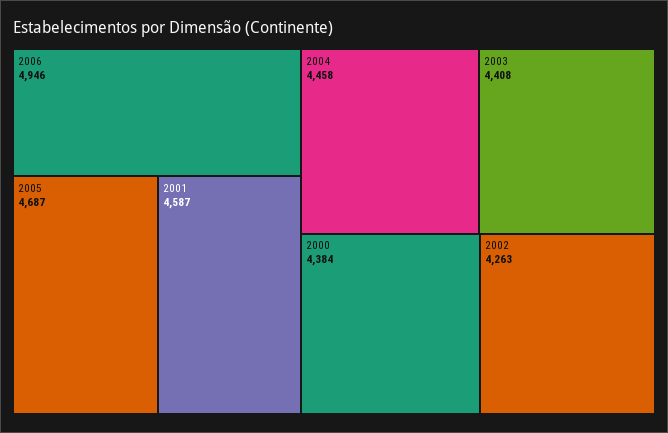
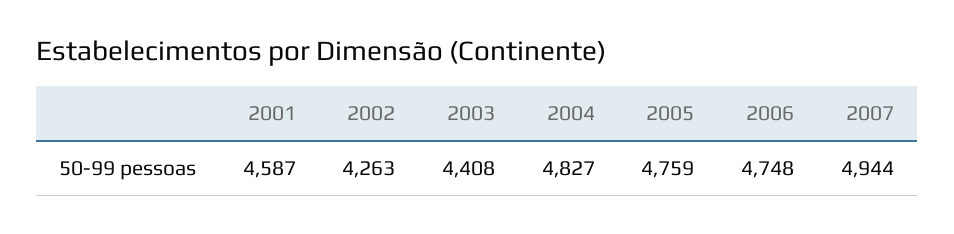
2006: 4946 -> 4748
2005: 4687 -> 4759
2004: 4458 -> 4827
2000: 4384 -> none
2007: none -> 4944

